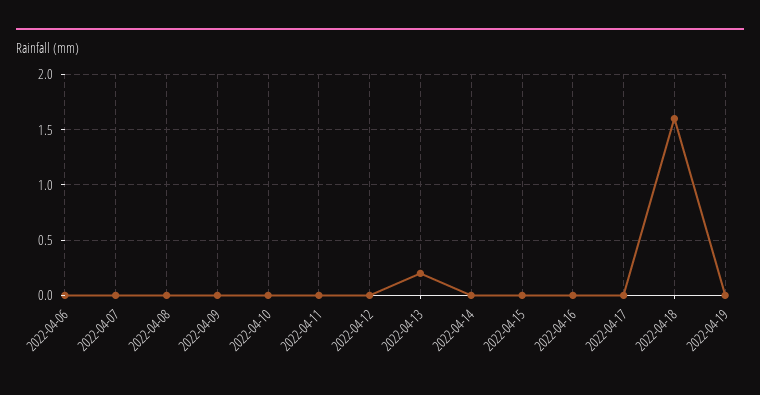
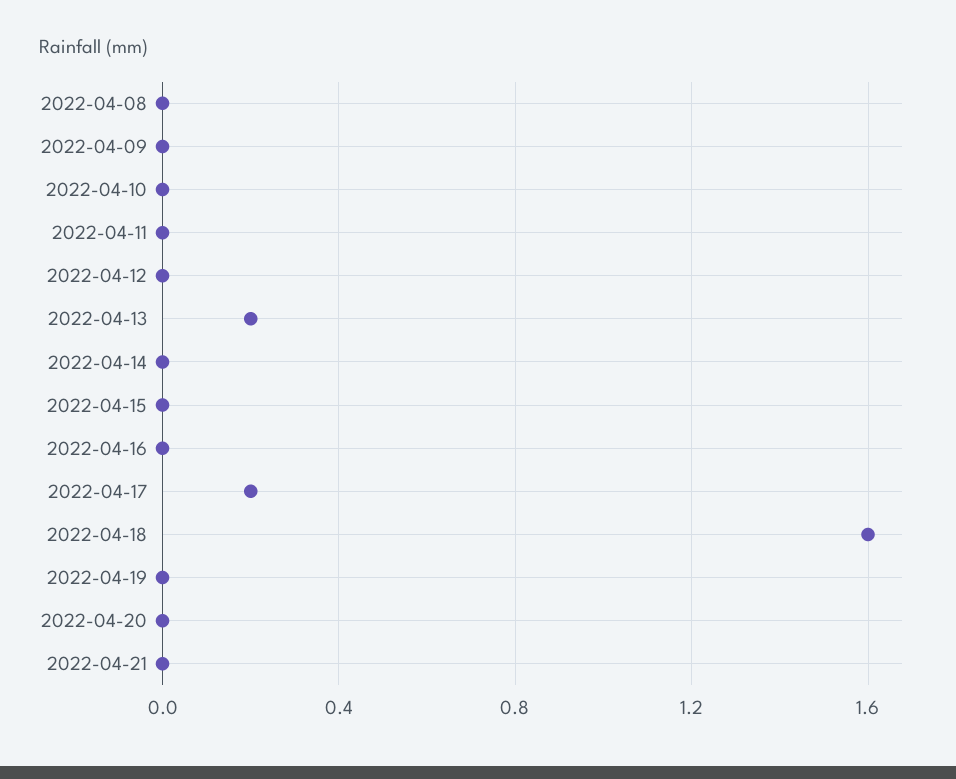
2022-04-06: 0 -> none
2022-04-07: 0 -> none
2022-04-17: 0 -> 0.2
2022-04-20: none -> 0
2022-04-21: none -> 0

